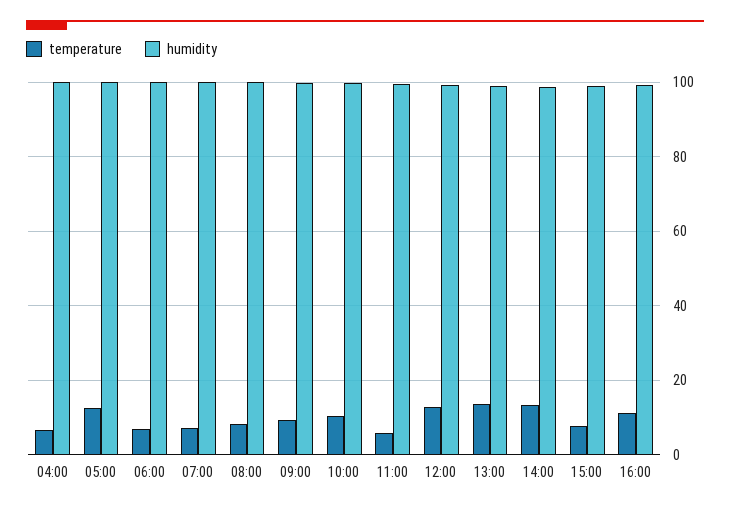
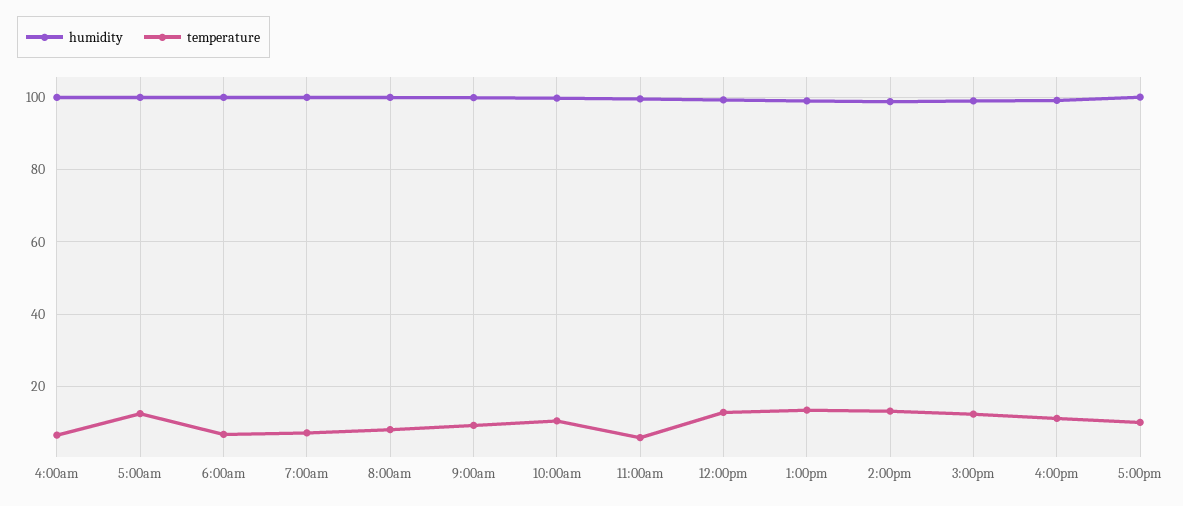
temperature, 15:00: 8 -> 12
humidity, 5:00pm: none -> 100
temperature, 5:00pm: none -> 10

